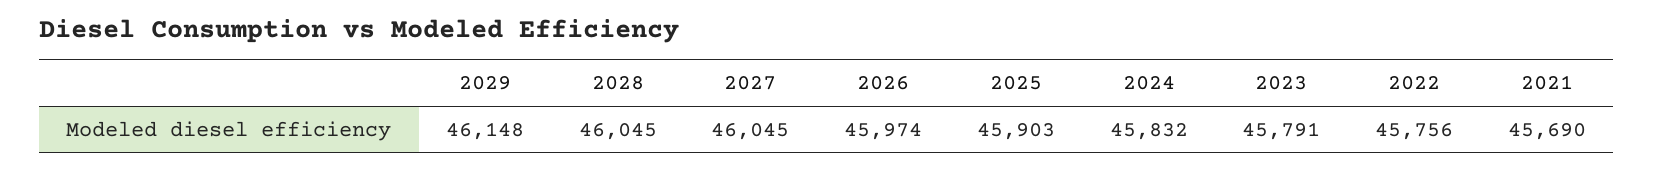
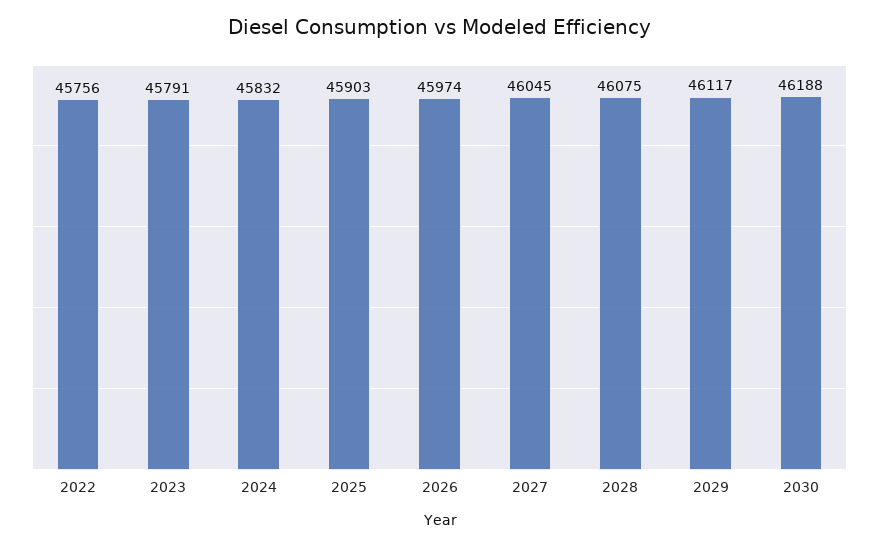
2029: 46148 -> 46117
2028: 46045 -> 46075
2021: 45690 -> none
2030: none -> 46188

